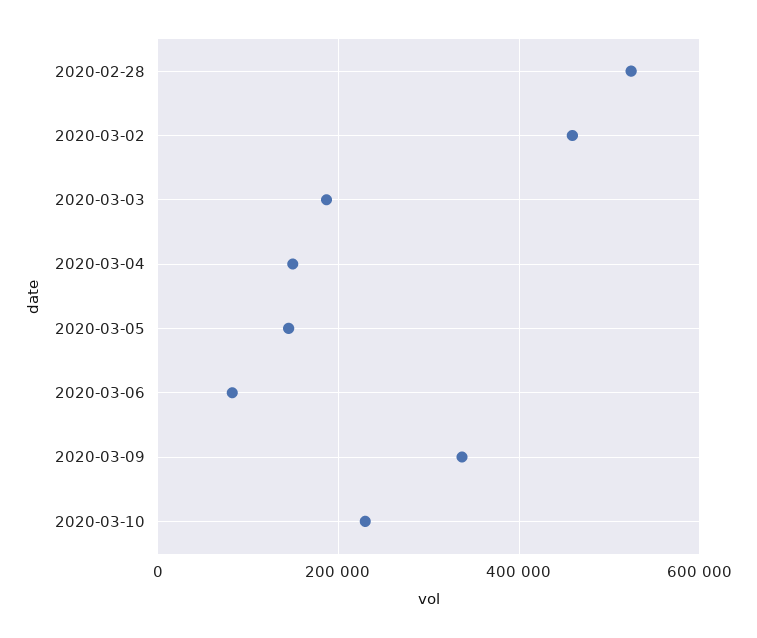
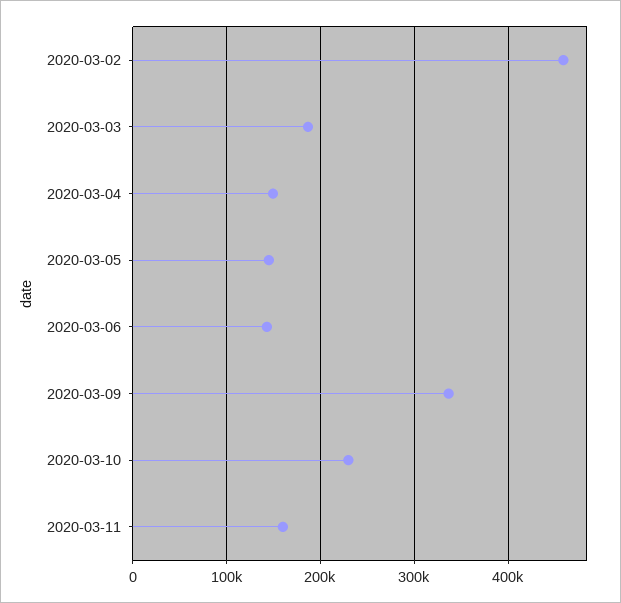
2020-02-28: 520000 -> none
2020-03-06: 80000 -> 140000
2020-03-11: none -> 160000

